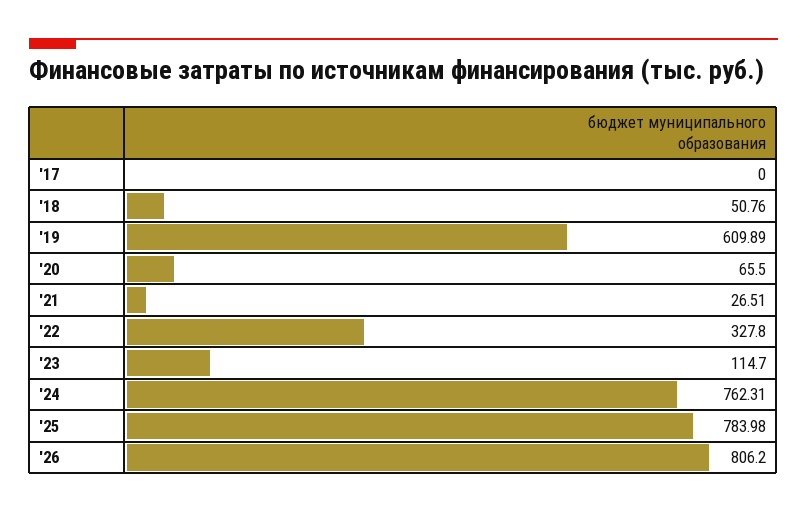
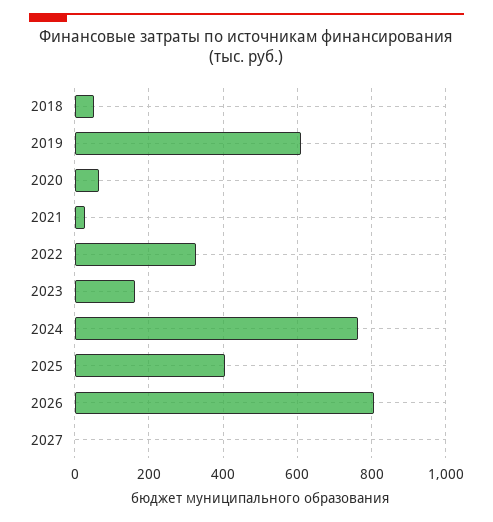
'17: 0 -> none
'23: 114.7 -> 160
'25: 783.98 -> 400
2027: none -> 0

